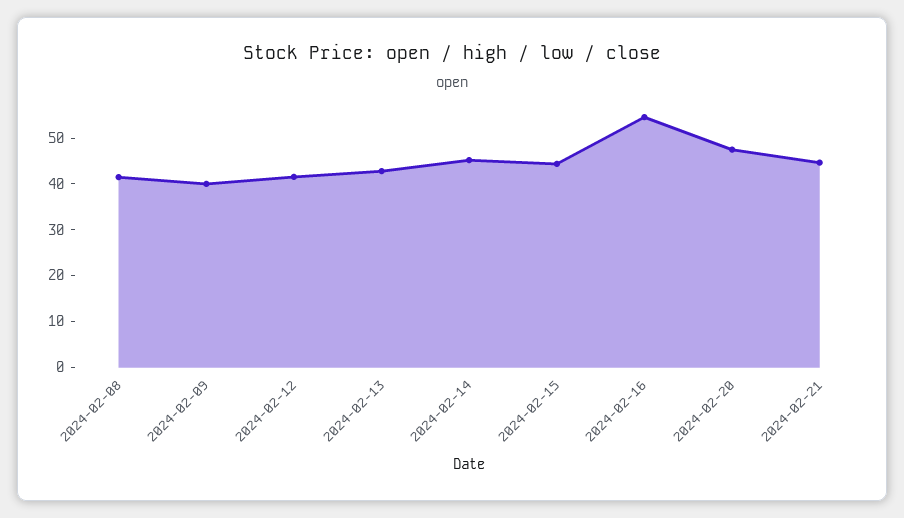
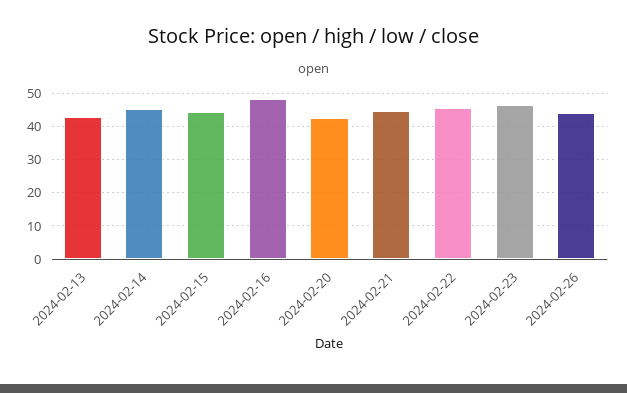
2024-02-08: 42 -> none
2024-02-09: 40 -> none
2024-02-12: 42 -> none
2024-02-16: 54 -> 48
2024-02-20: 48 -> 42
2024-02-22: none -> 46
2024-02-23: none -> 46
2024-02-26: none -> 44

